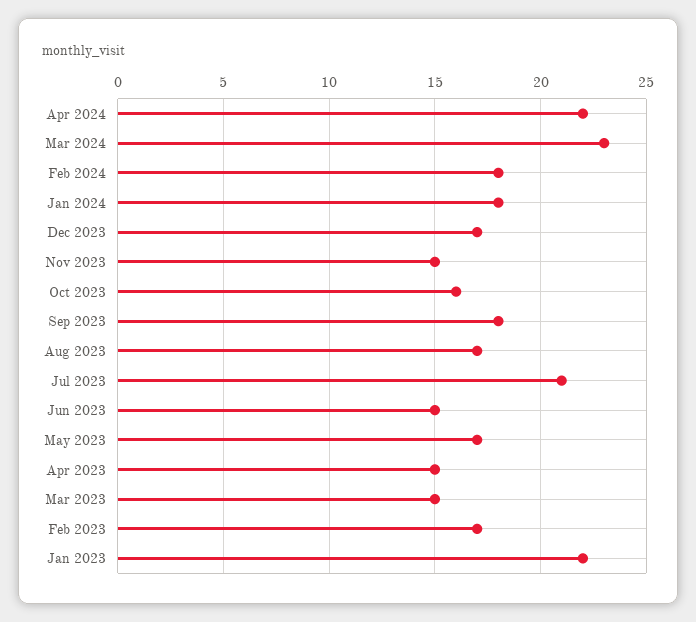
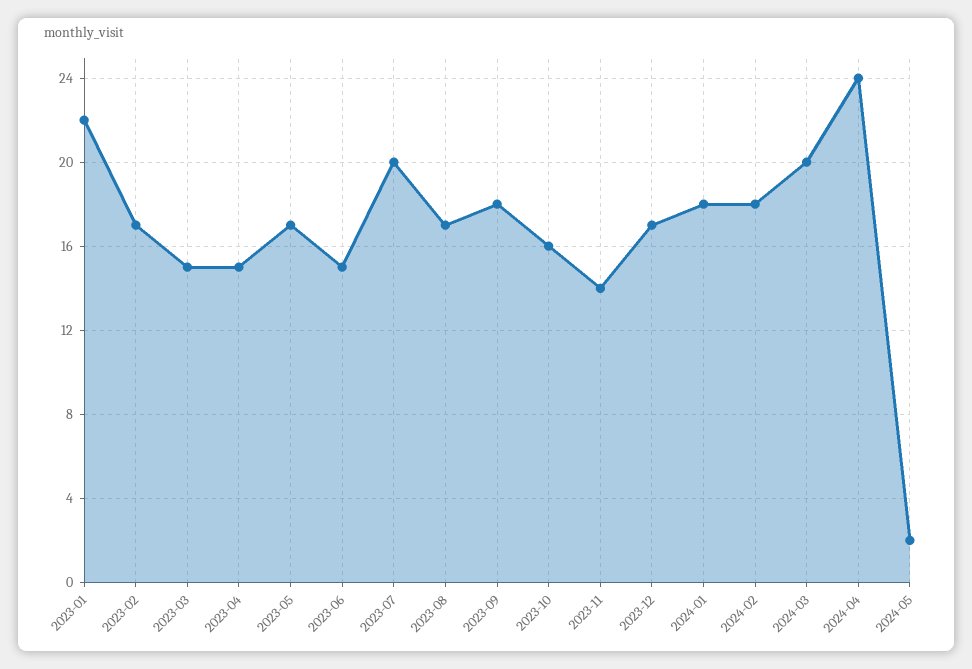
Apr 2024: 22 -> 24
Mar 2024: 23 -> 20
Nov 2023: 15 -> 14
Jul 2023: 21 -> 20
2024-05: none -> 2

